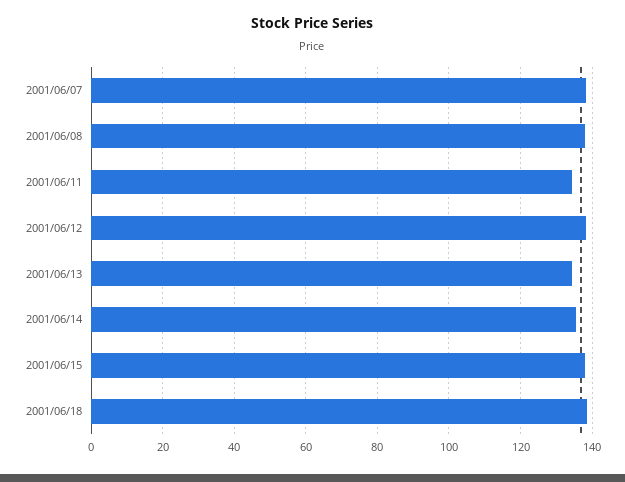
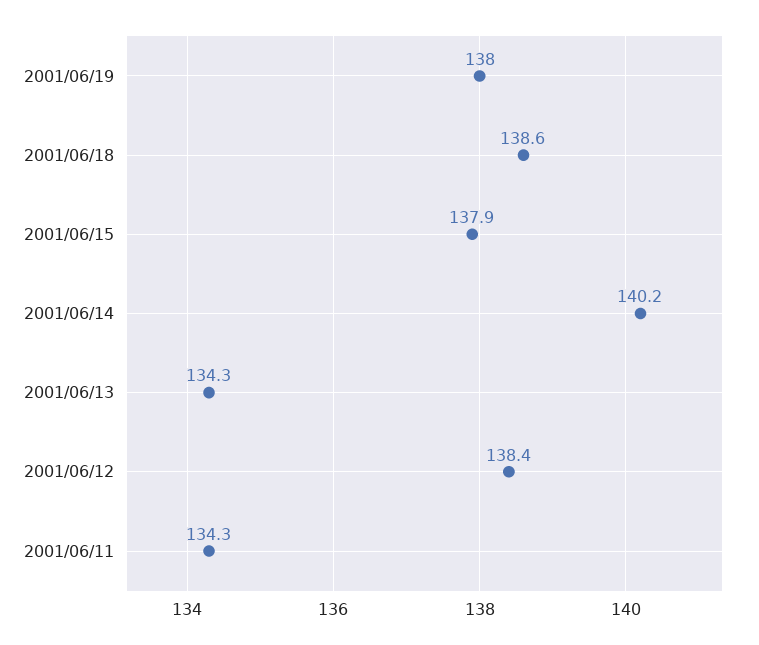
2001/06/07: 138 -> none
2001/06/08: 138 -> none
2001/06/14: 136 -> 140.2
2001/06/19: none -> 138

